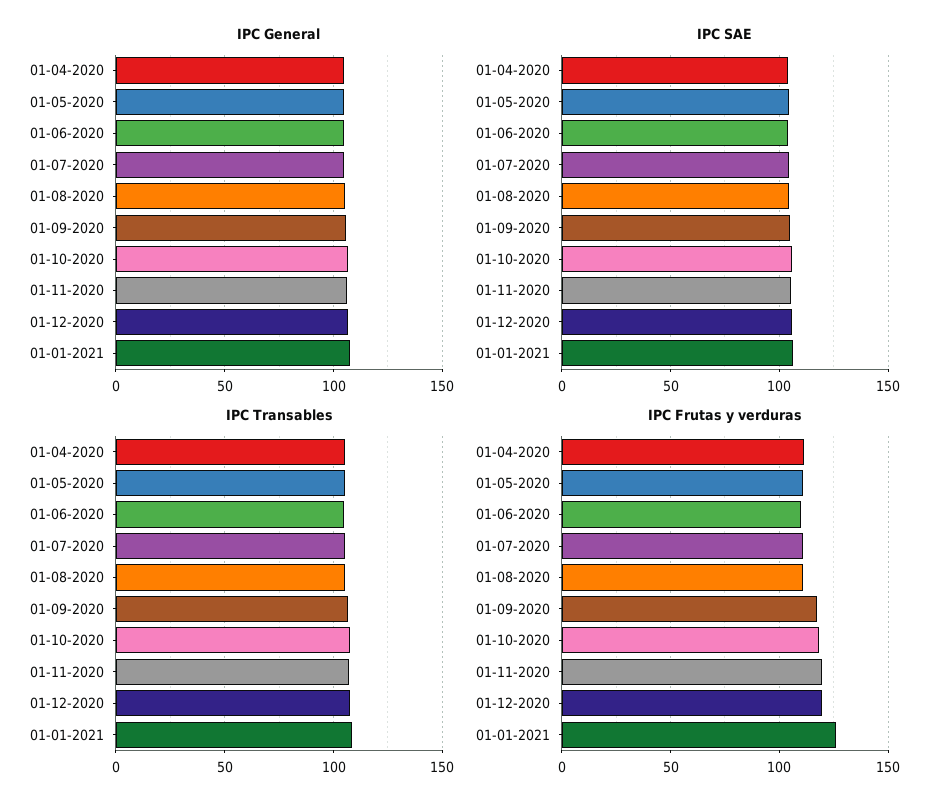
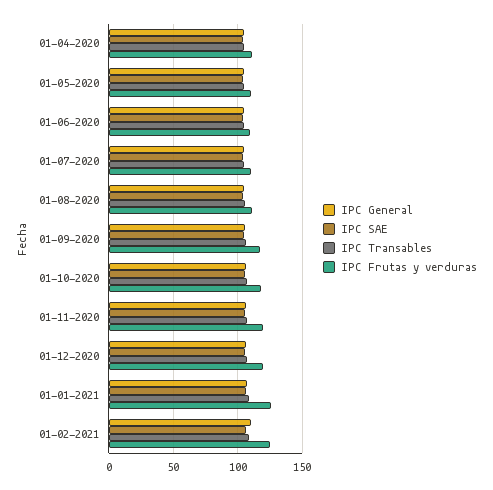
IPC General, 01-02-2021: none -> 110
IPC SAE, 01-02-2021: none -> 105
IPC Transables, 01-02-2021: none -> 110
IPC Frutas y verduras, 01-02-2021: none -> 125

